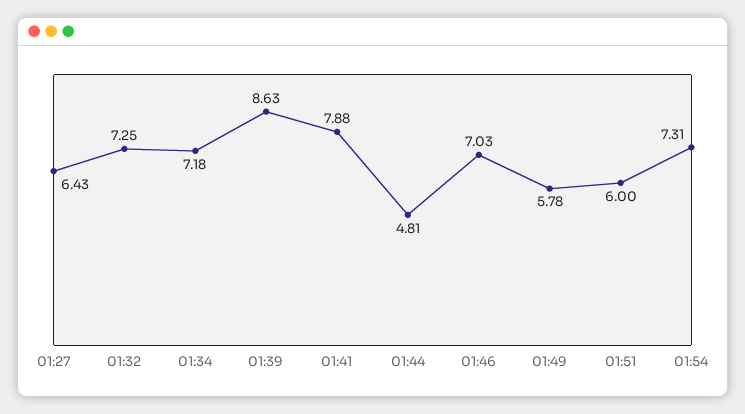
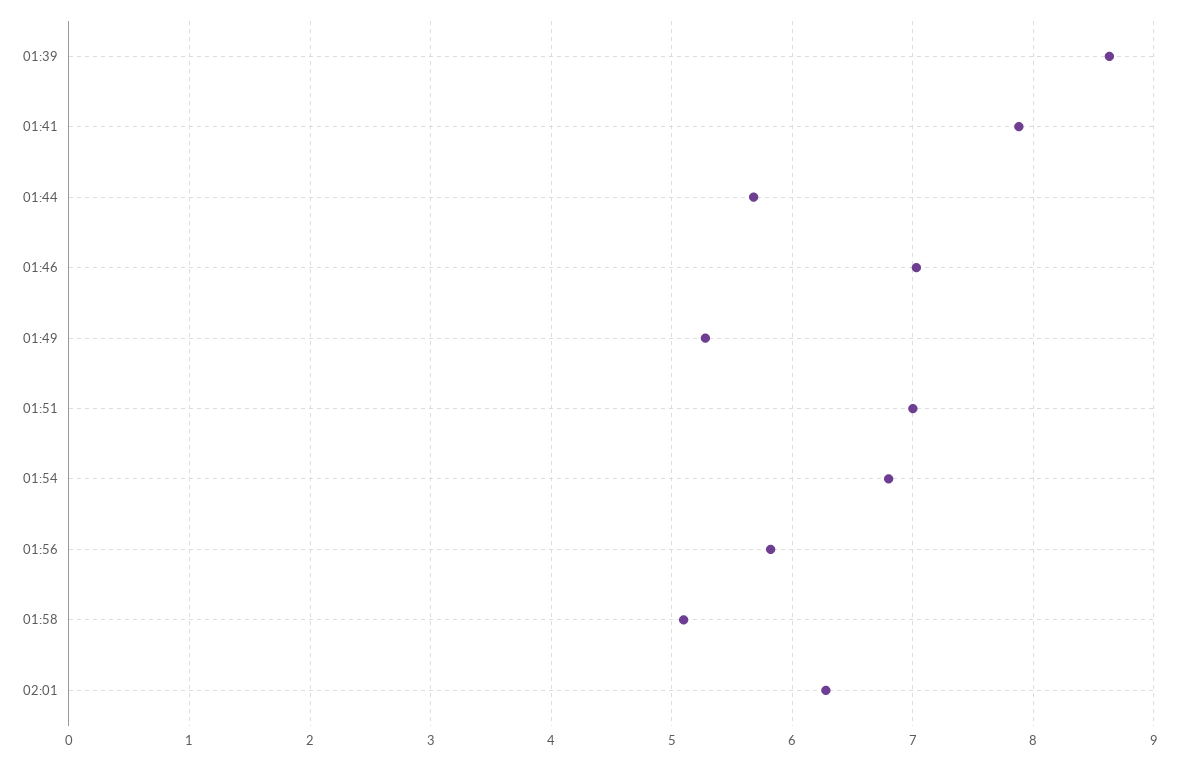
01:27: 6.43 -> none
01:32: 7.25 -> none
01:34: 7.18 -> none
01:44: 4.81 -> 5.7
01:49: 5.78 -> 5.3
01:51: 6 -> 7
01:54: 7.31 -> 6.8
01:56: none -> 5.8
01:58: none -> 5.1
02:01: none -> 6.3

